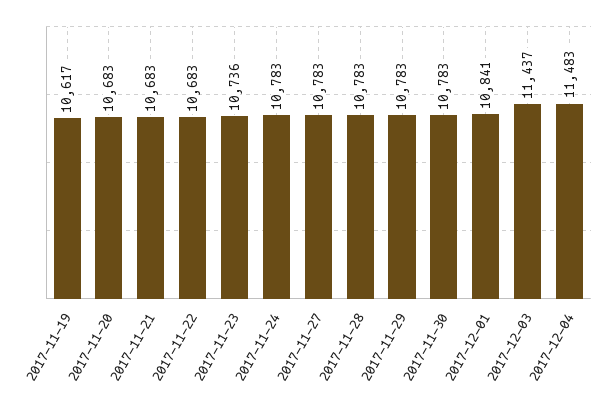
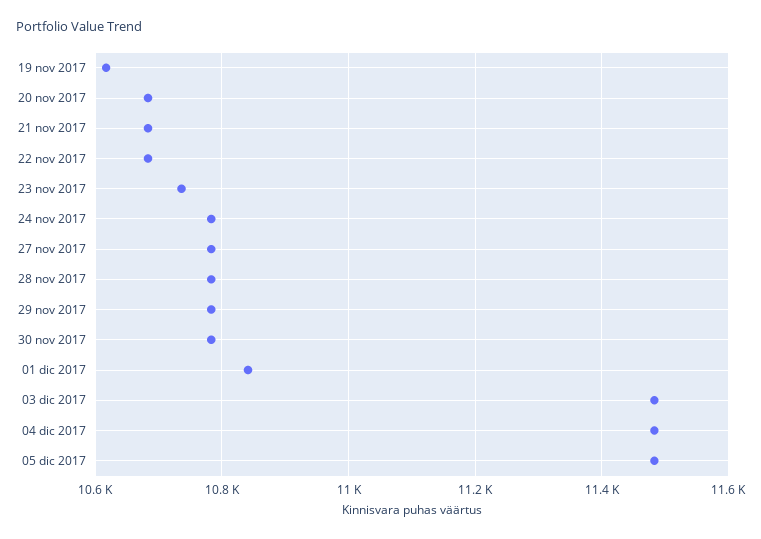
2017-12-03: 11437 -> 11480
05 dic 2017: none -> 11480

